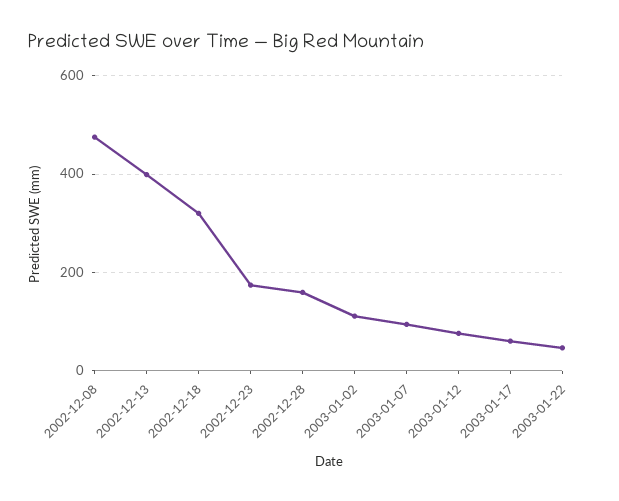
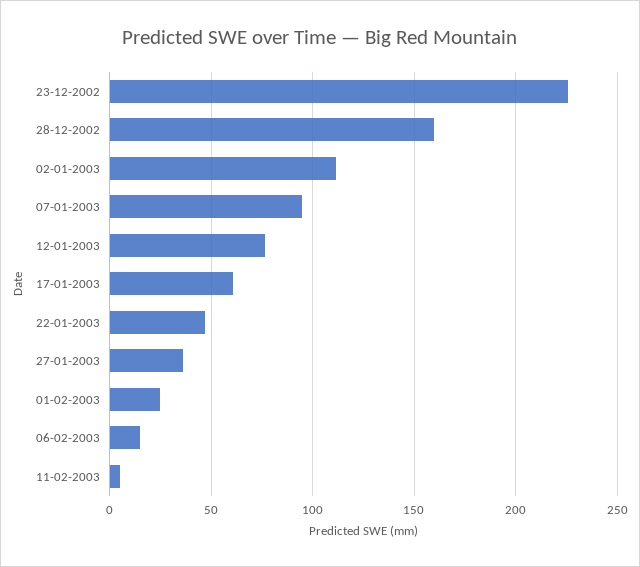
2002-12-08: 480 -> none
2002-12-13: 400 -> none
2002-12-18: 320 -> none
2002-12-23: 180 -> 225
27-01-2003: none -> 35
01-02-2003: none -> 25
06-02-2003: none -> 15
11-02-2003: none -> 5

